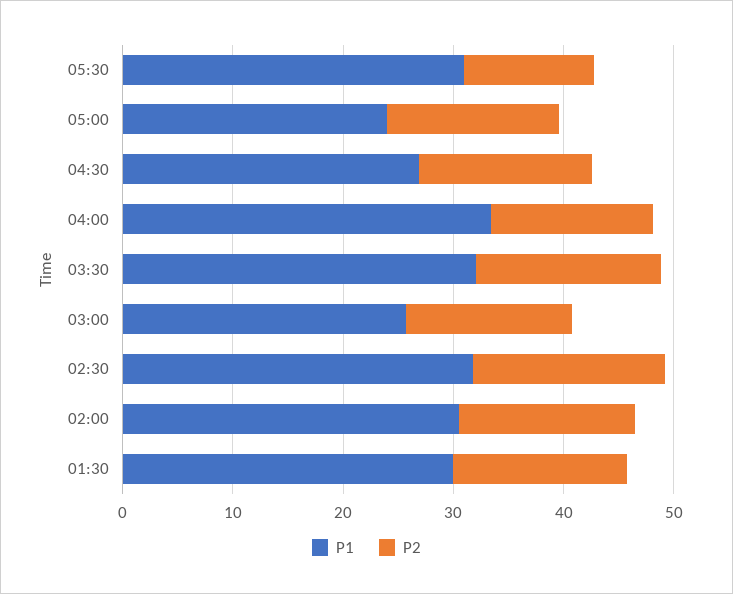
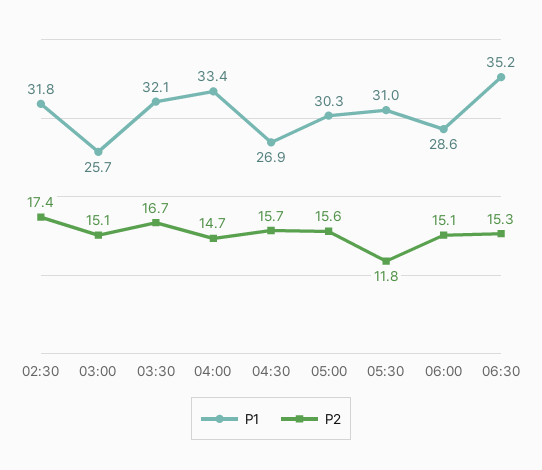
P1, 05:00: 24 -> 30.3
P1, 02:00: 30 -> none
P2, 02:00: 16 -> none
P1, 01:30: 30 -> none
P2, 01:30: 16 -> none
P1, 06:00: none -> 28.6
P2, 06:00: none -> 15.1
P1, 06:30: none -> 35.2
P2, 06:30: none -> 15.3

